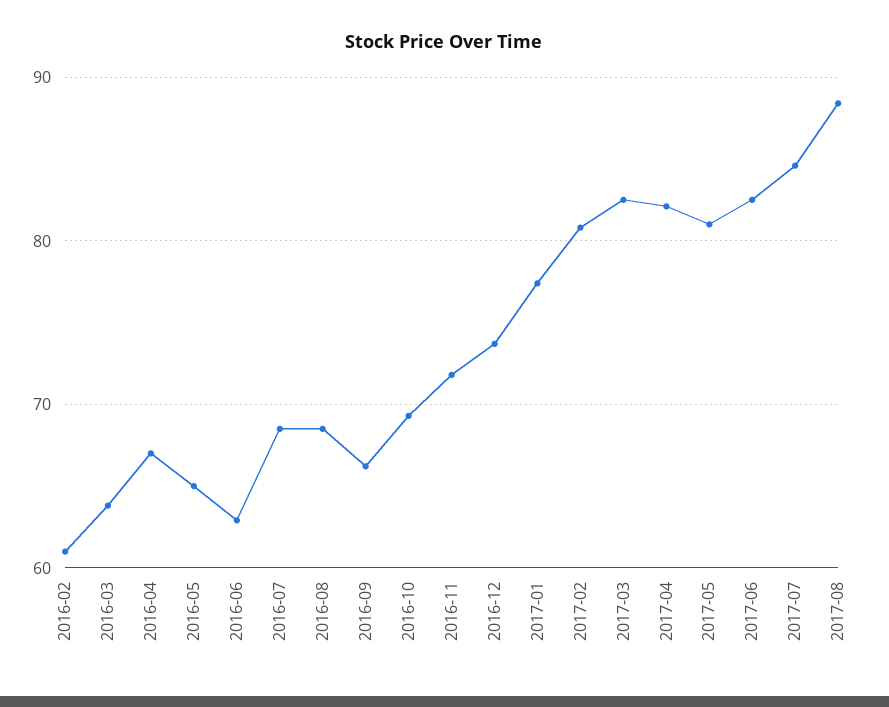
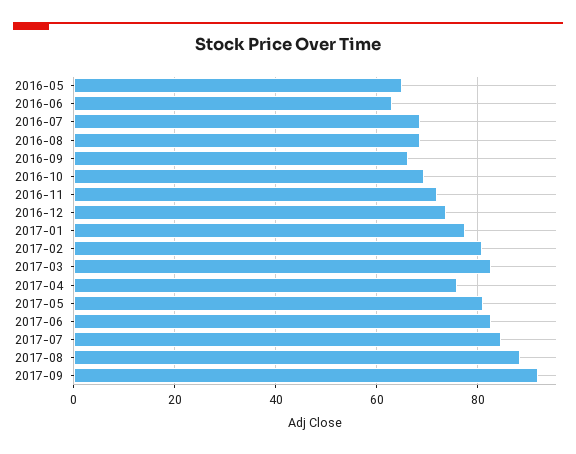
2016-02: 61 -> none
2016-03: 64 -> none
2016-04: 67 -> none
2017-04: 82 -> 76
2017-09: none -> 92

